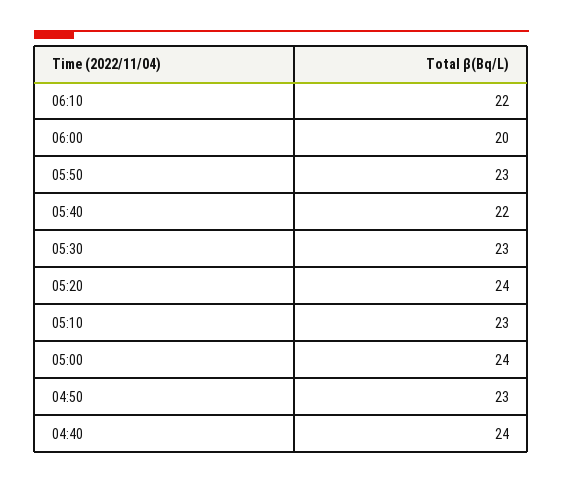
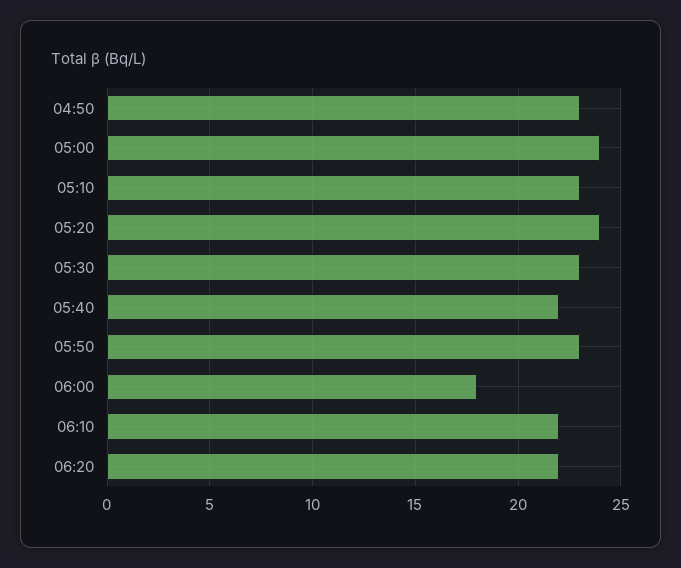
06:00: 20 -> 18
04:40: 24 -> none
06:20: none -> 22

